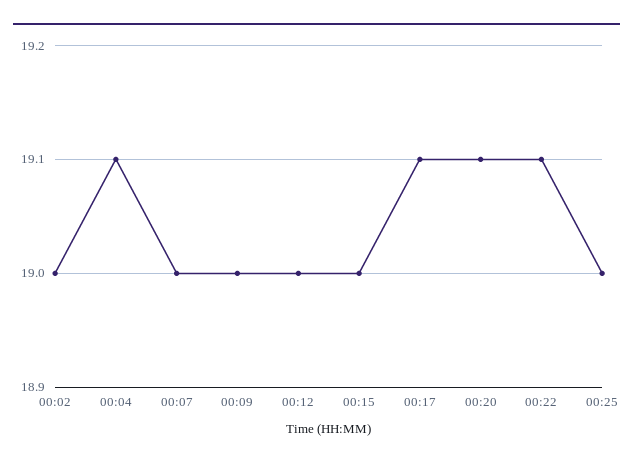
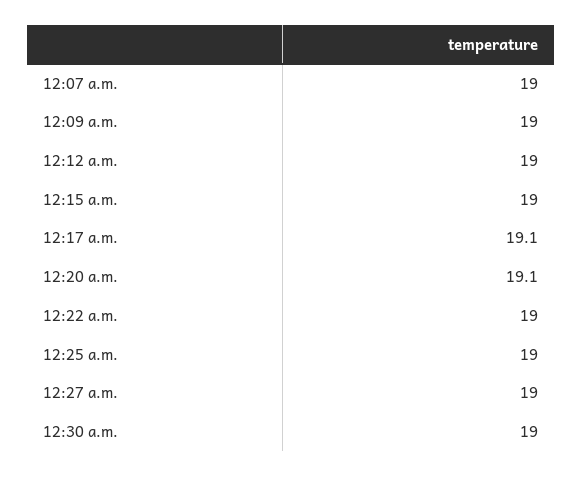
00:02: 19 -> none
00:04: 19.1 -> none
00:22: 19.1 -> 19
12:27 a.m.: none -> 19
12:30 a.m.: none -> 19

